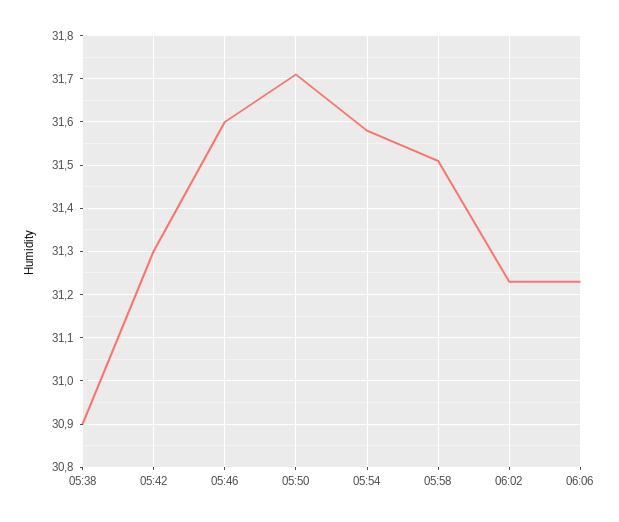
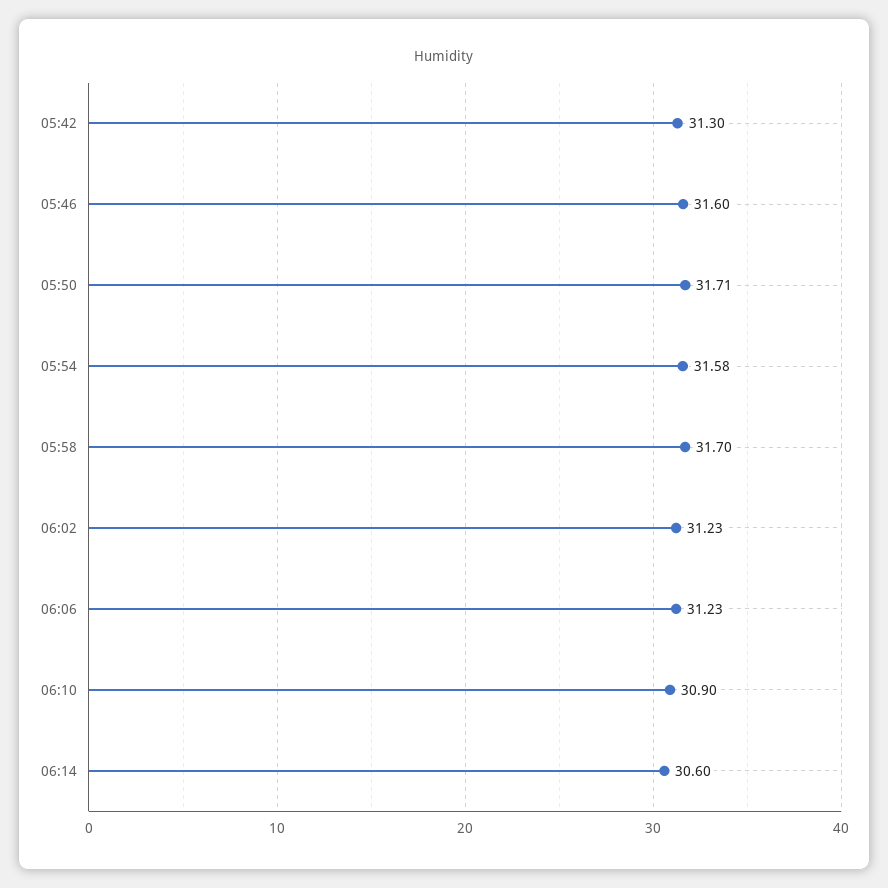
05:38: 30.9 -> none
05:58: 31.5 -> 31.7
06:10: none -> 30.9
06:14: none -> 30.6

